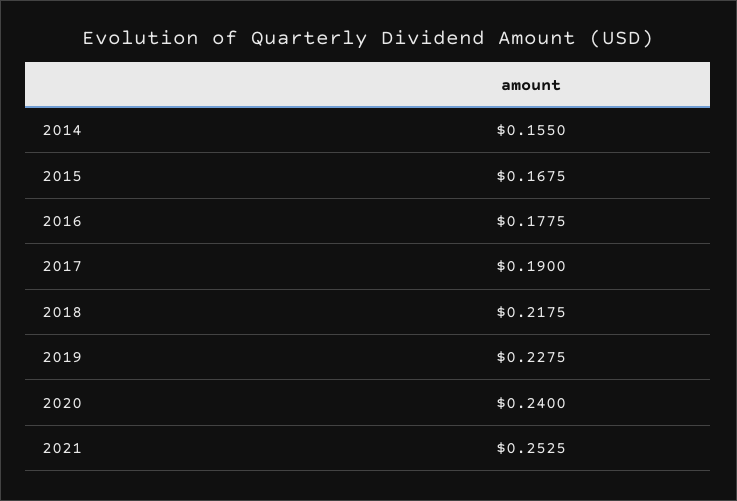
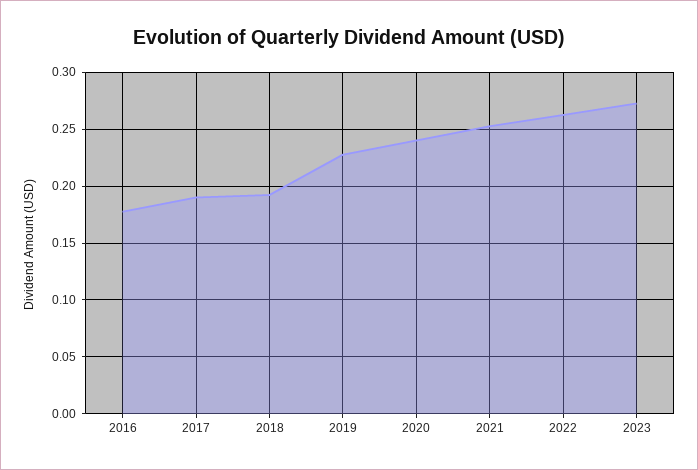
2014: 0.155 -> none
2015: 0.1675 -> none
2018: 0.2175 -> 0.19
2022: none -> 0.26
2023: none -> 0.27

